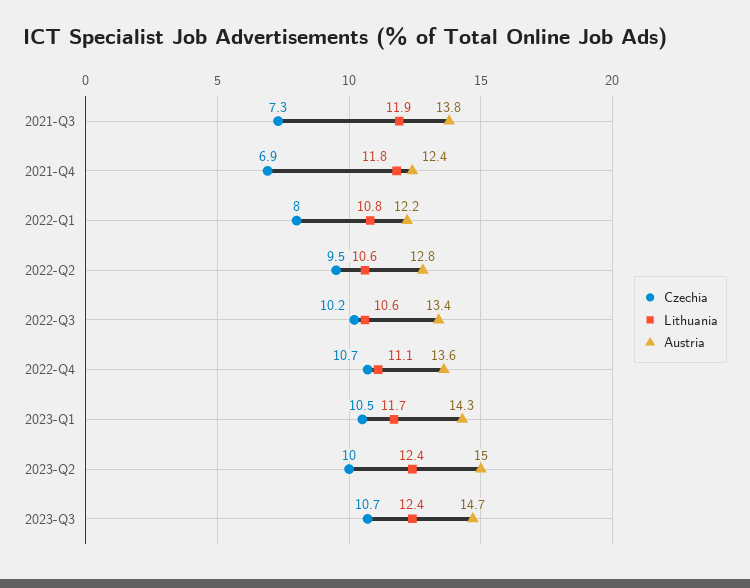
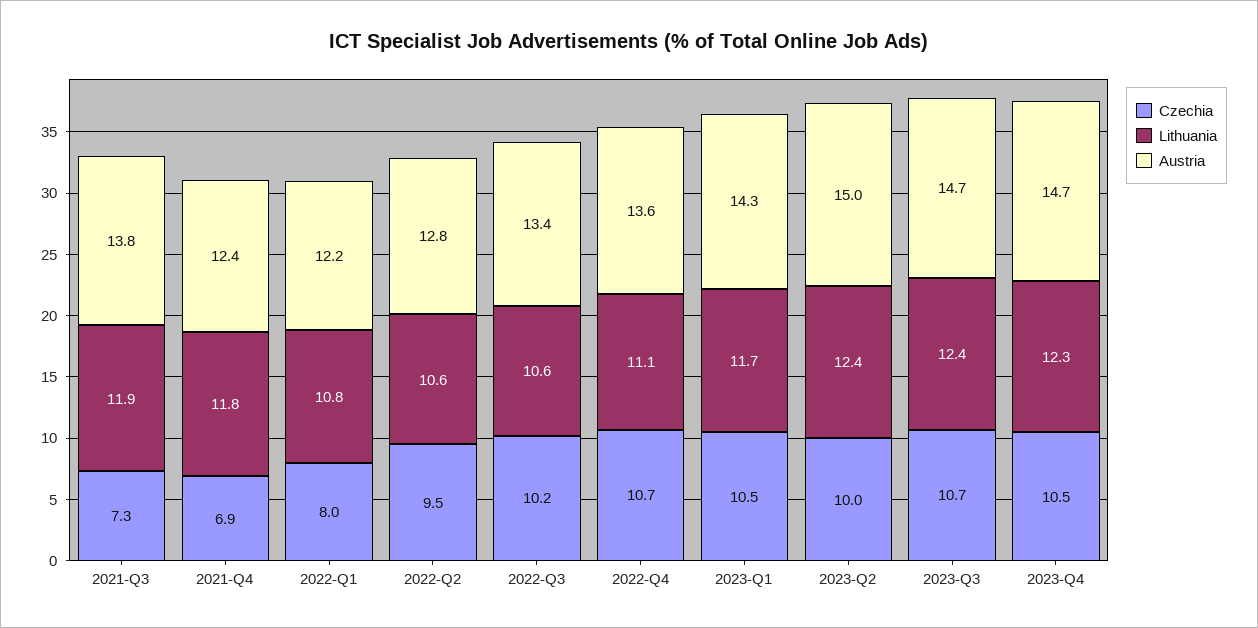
Czechia, 2023-Q4: none -> 10.5
Lithuania, 2023-Q4: none -> 12.3
Austria, 2023-Q4: none -> 14.7

